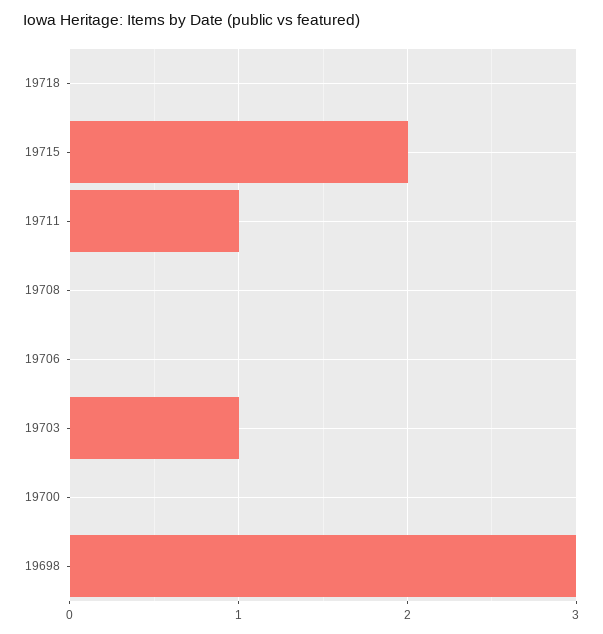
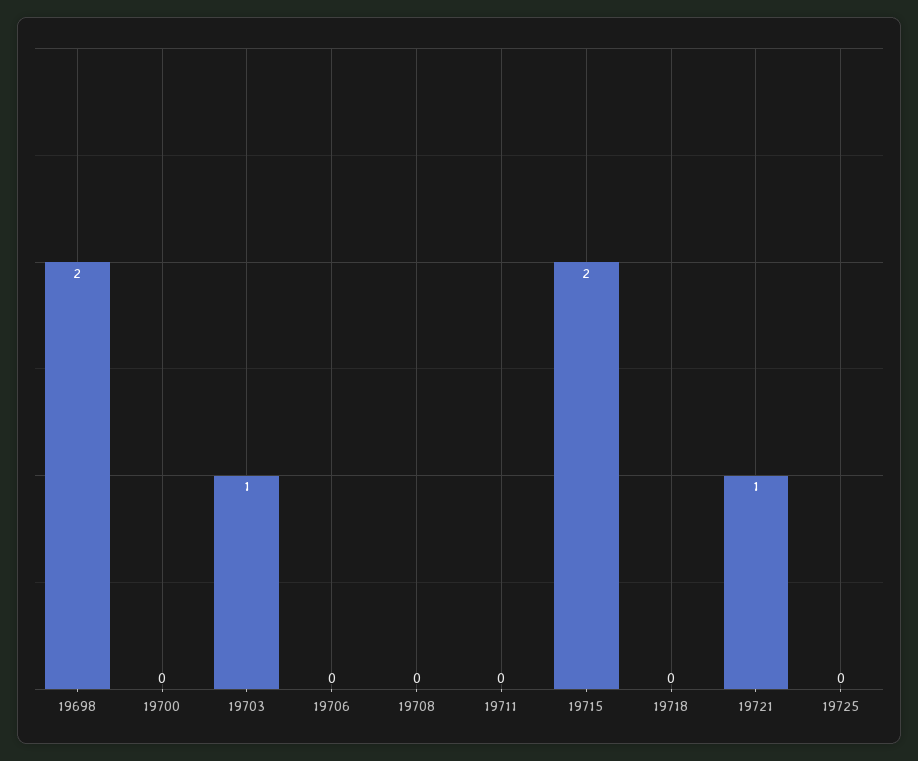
19711: 1 -> 0
19698: 3 -> 2
19721: none -> 1
19725: none -> 0

